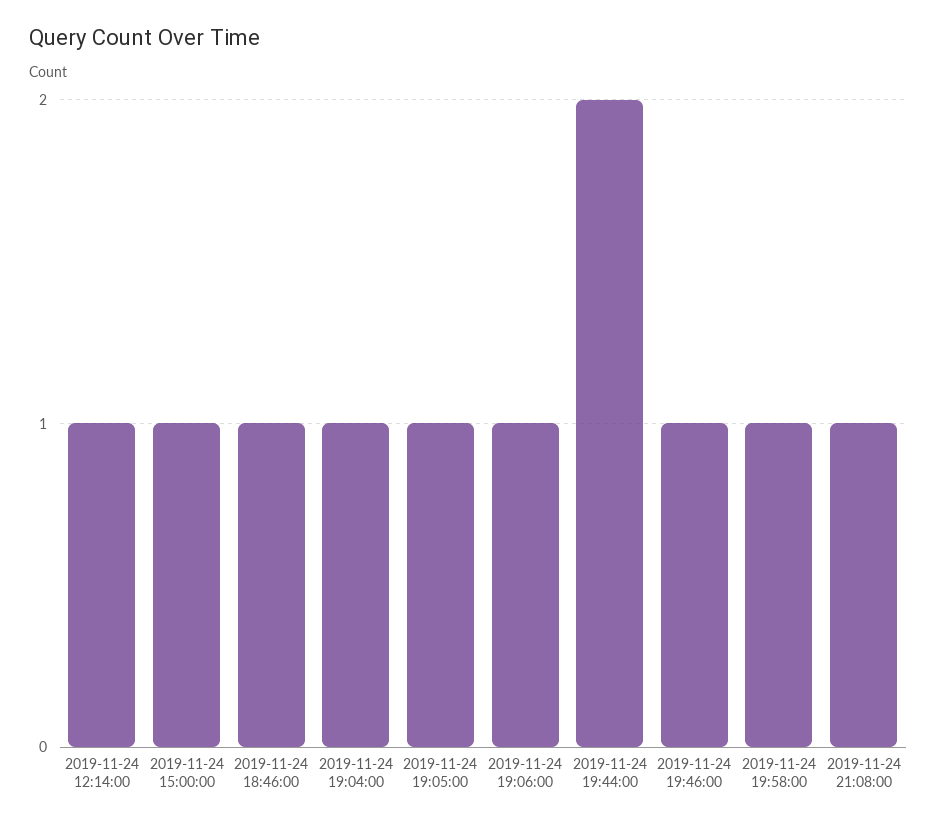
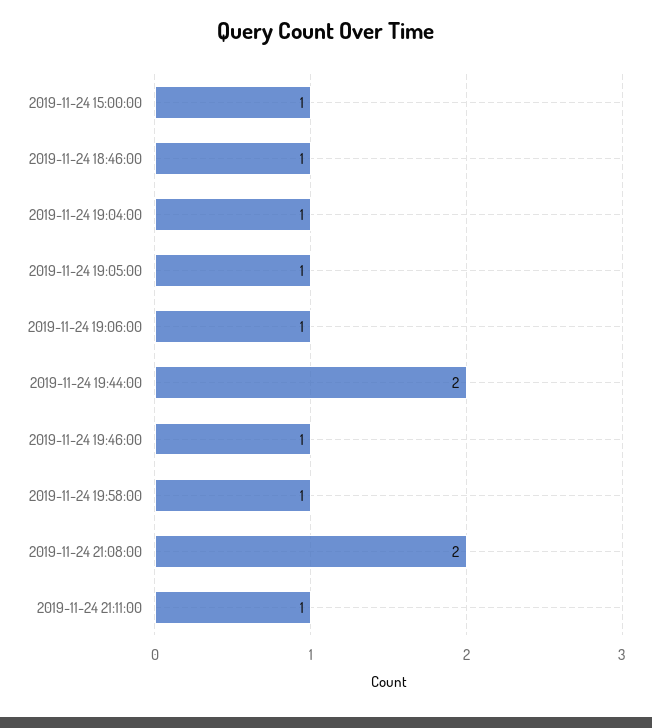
2019-11-24 12:14:00: 1 -> none
2019-11-24 21:08:00: 1 -> 2
2019-11-24 21:11:00: none -> 1

